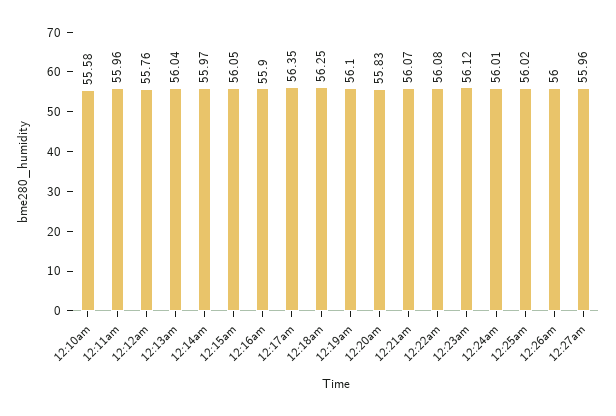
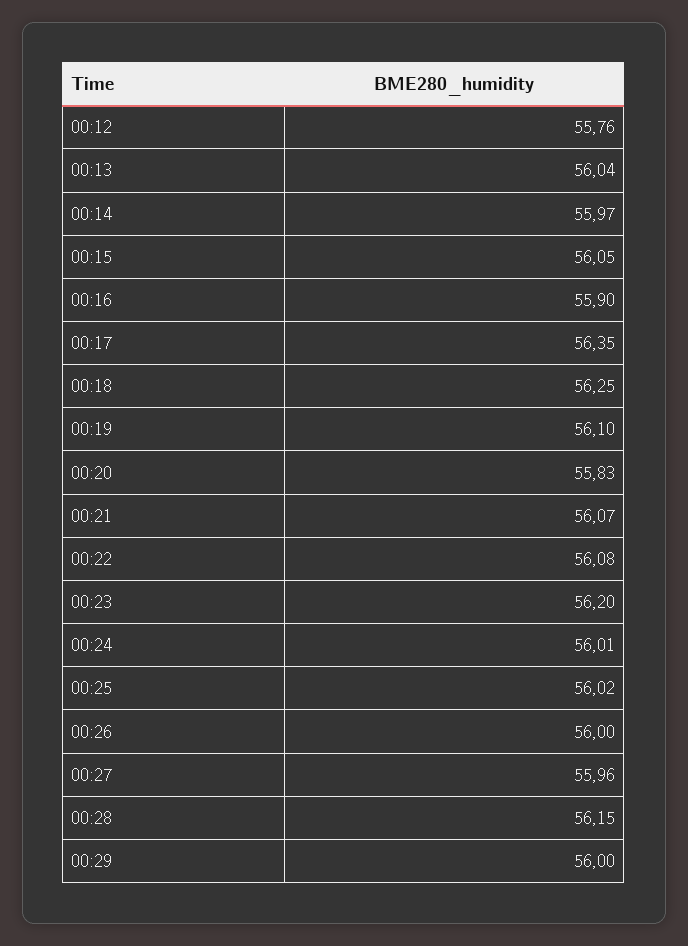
12:10am: 55.58 -> none
12:11am: 55.96 -> none
12:23am: 56.12 -> 56.2
00:28: none -> 56.15
00:29: none -> 56

